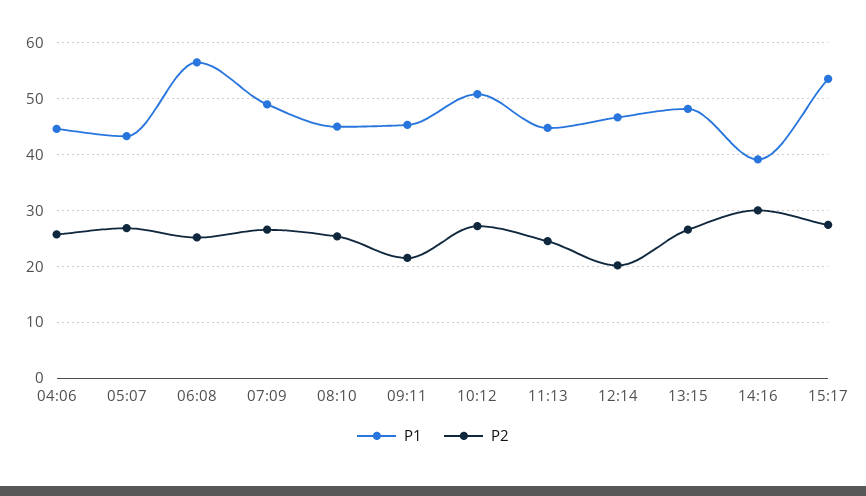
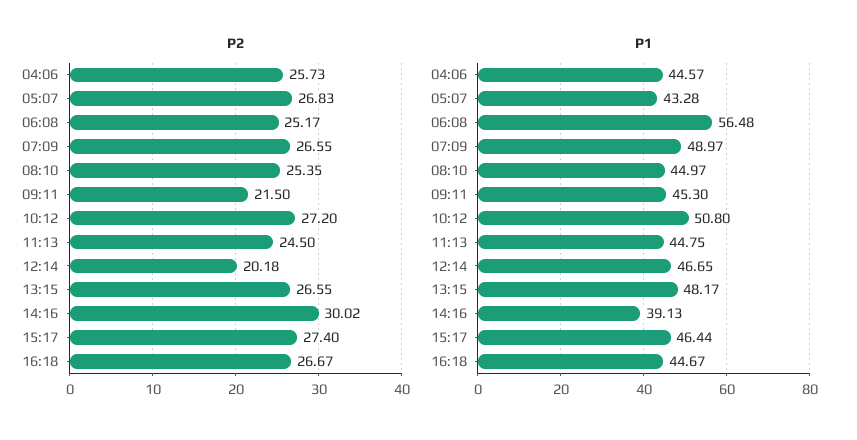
P1, 15:17: 54 -> 46.44
P2, 16:18: none -> 26.67
P1, 16:18: none -> 44.67

